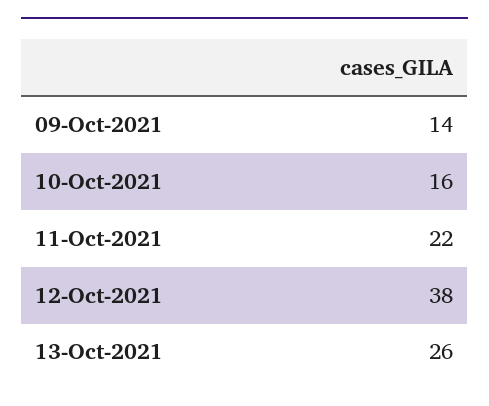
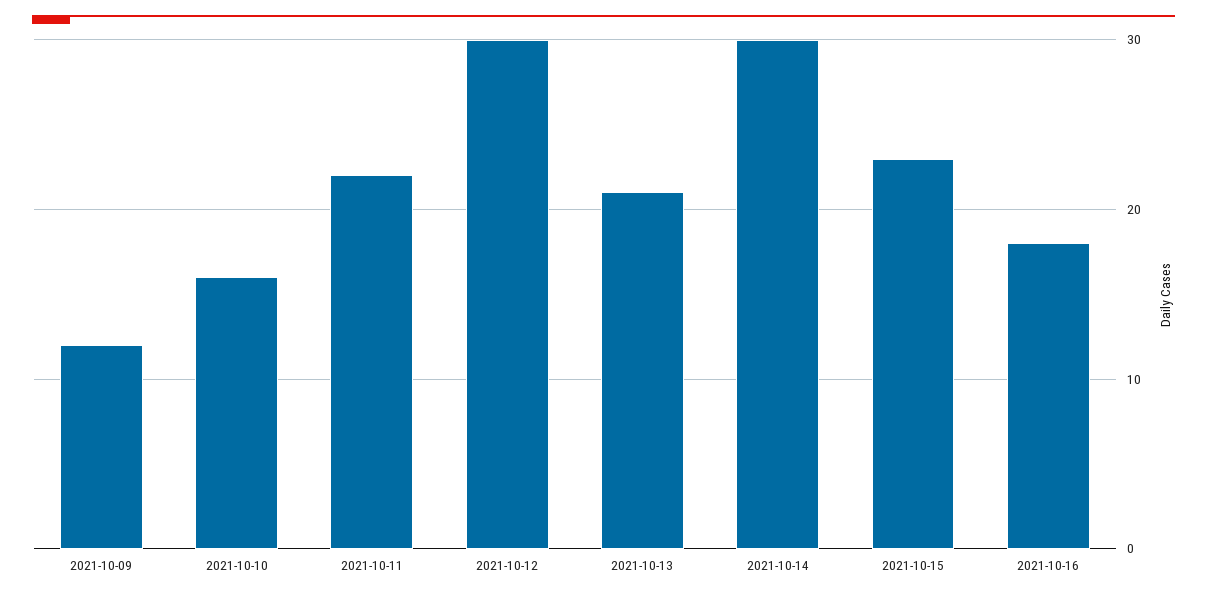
09-Oct-2021: 14 -> 12
12-Oct-2021: 38 -> 30
13-Oct-2021: 26 -> 21
2021-10-14: none -> 30
2021-10-15: none -> 23
2021-10-16: none -> 18

